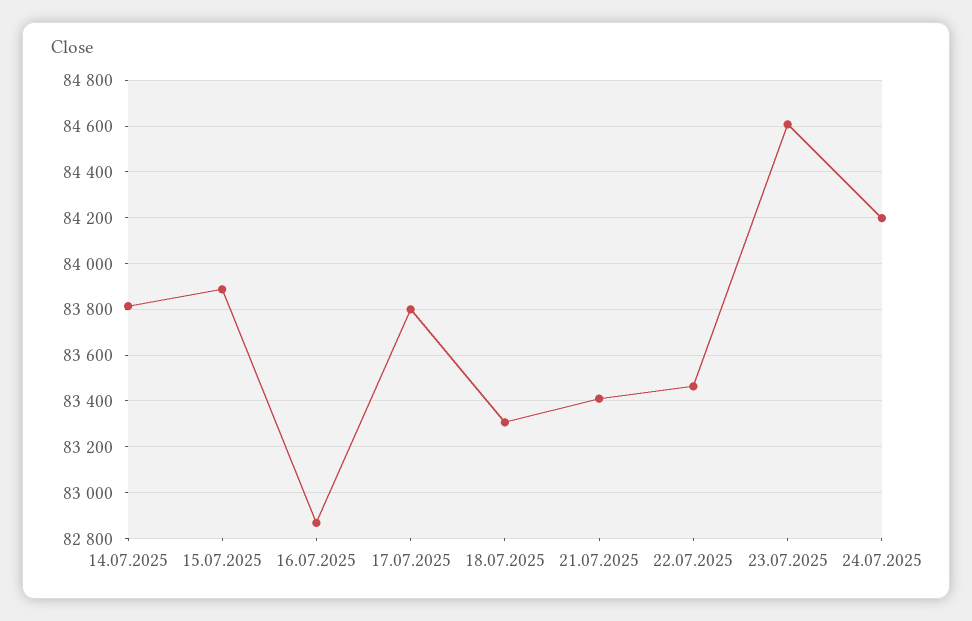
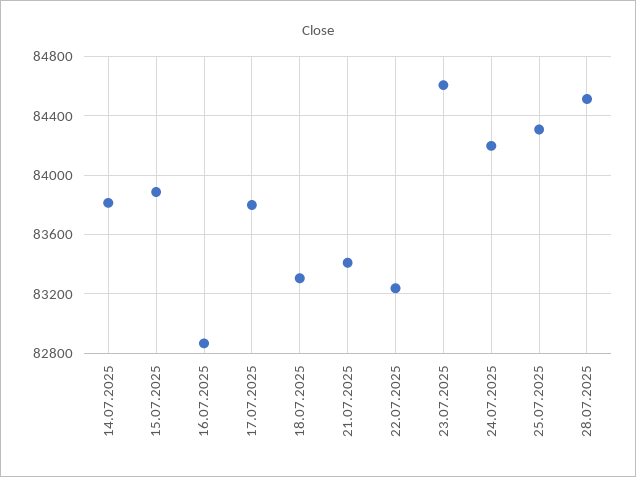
22.07.2025: 83450 -> 83250
25.07.2025: none -> 84300
28.07.2025: none -> 84500

